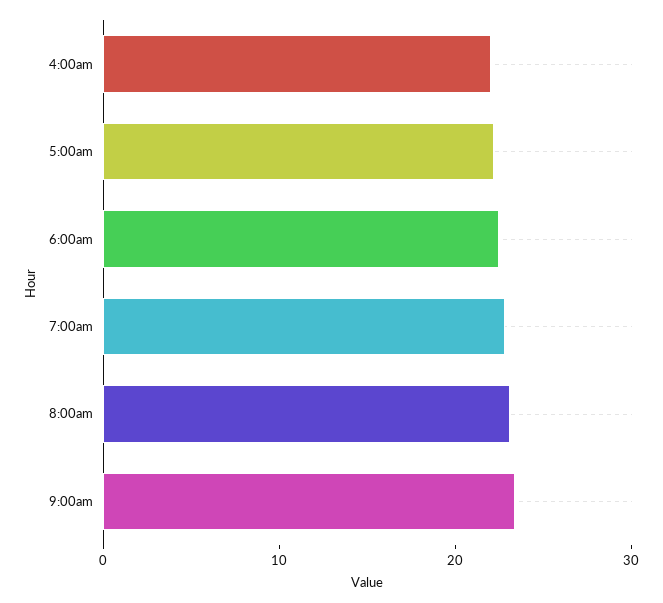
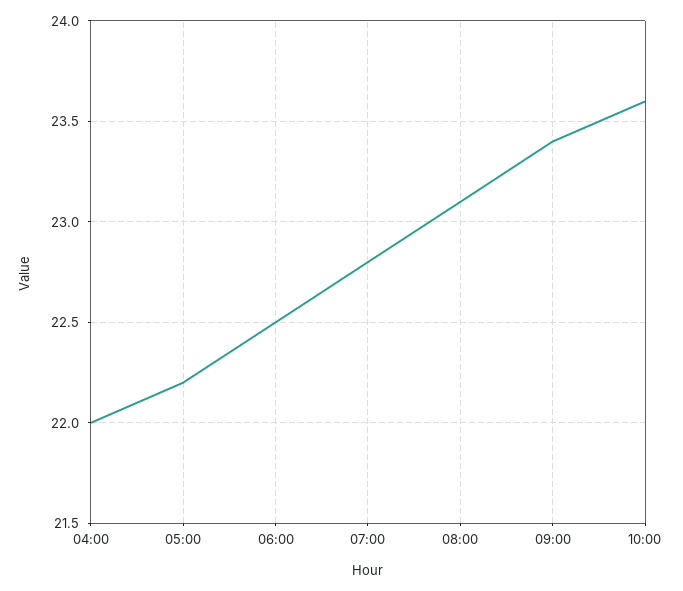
10:00: none -> 23.6

